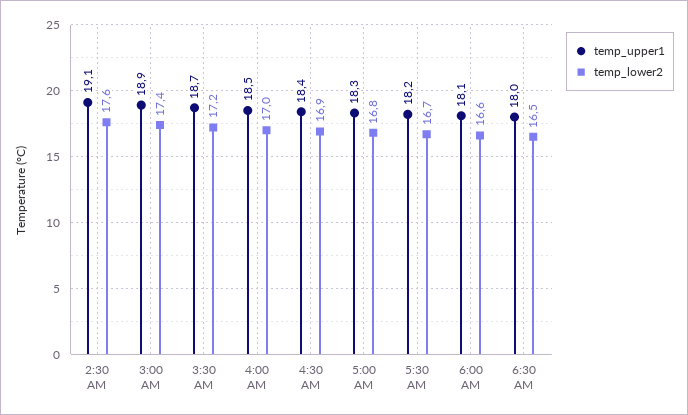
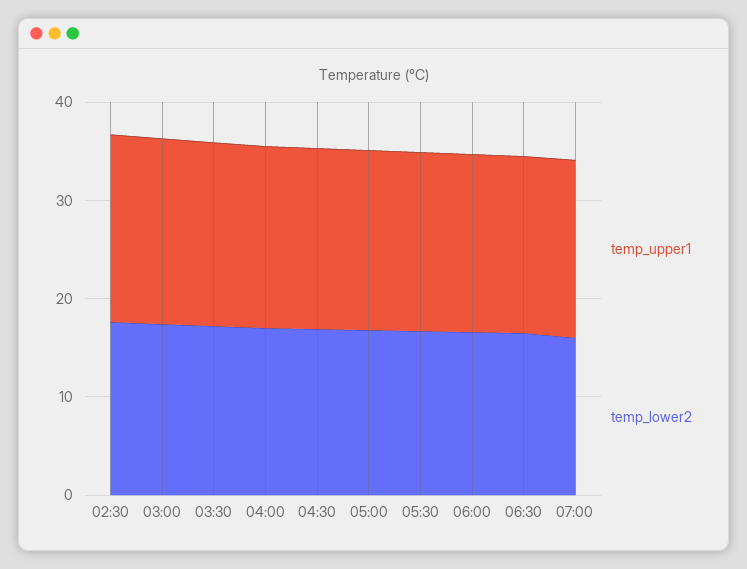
temp_upper1, 07:00: none -> 18
temp_lower2, 07:00: none -> 16

